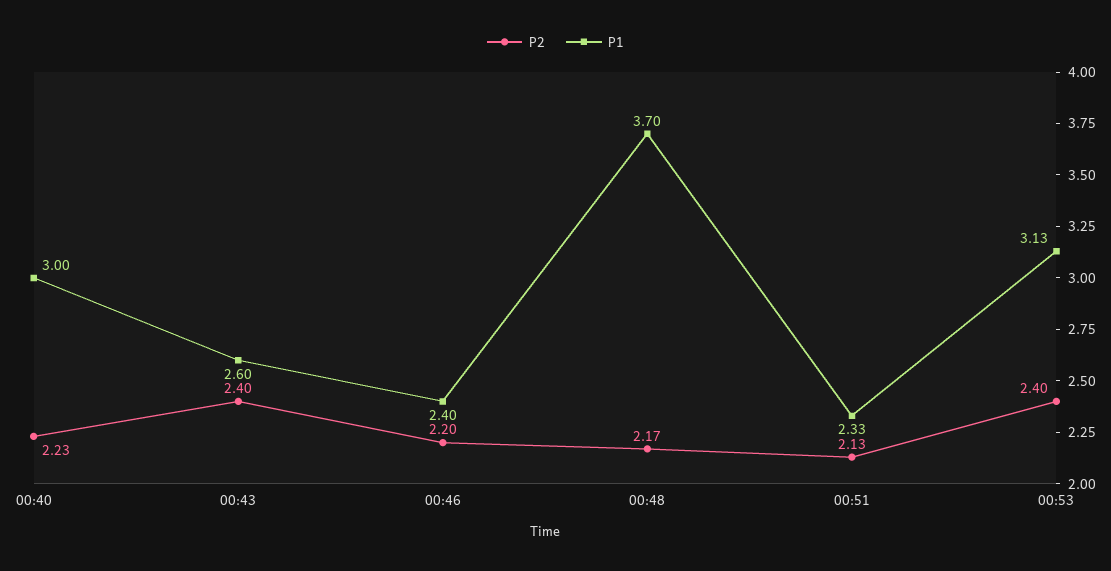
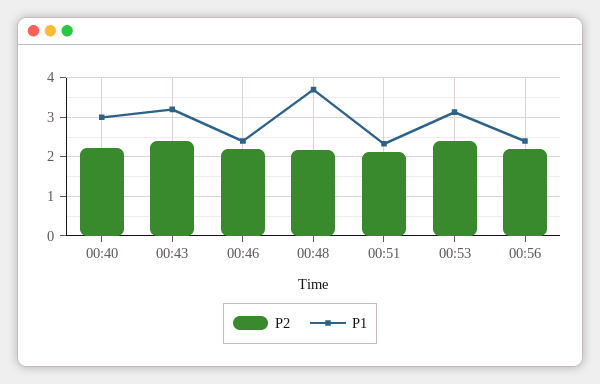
P1, 00:43: 2.6 -> 3.2
P2, 00:56: none -> 2.2
P1, 00:56: none -> 2.4

